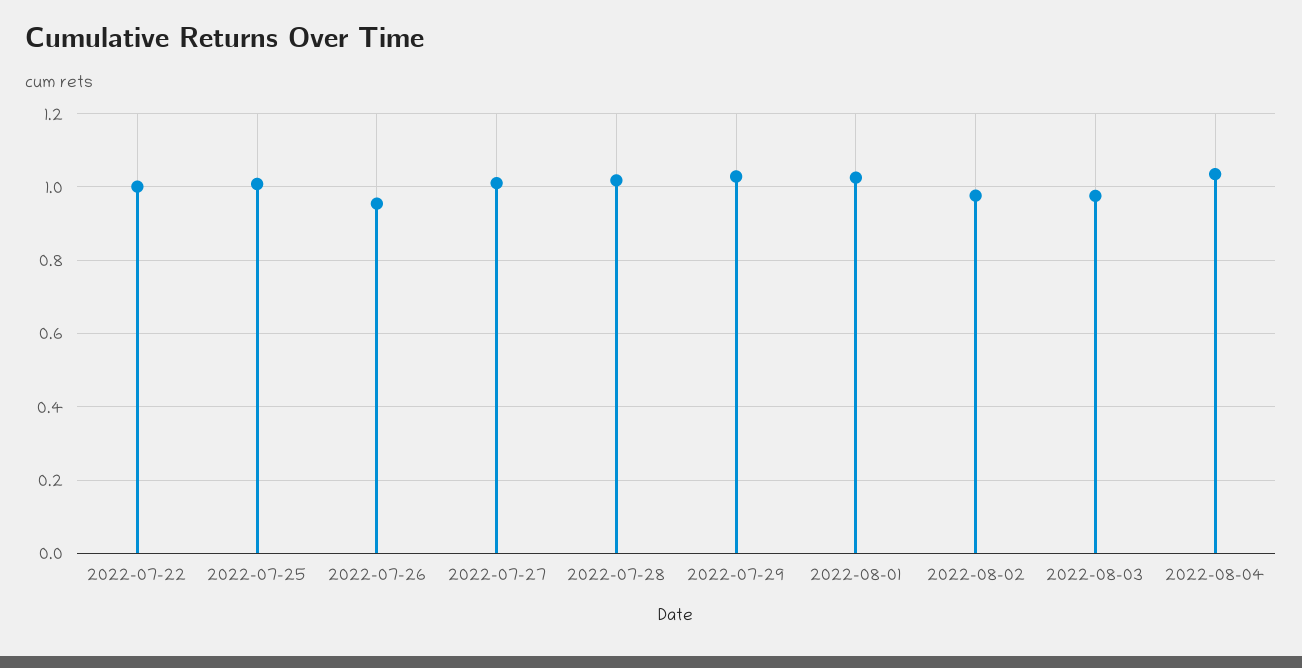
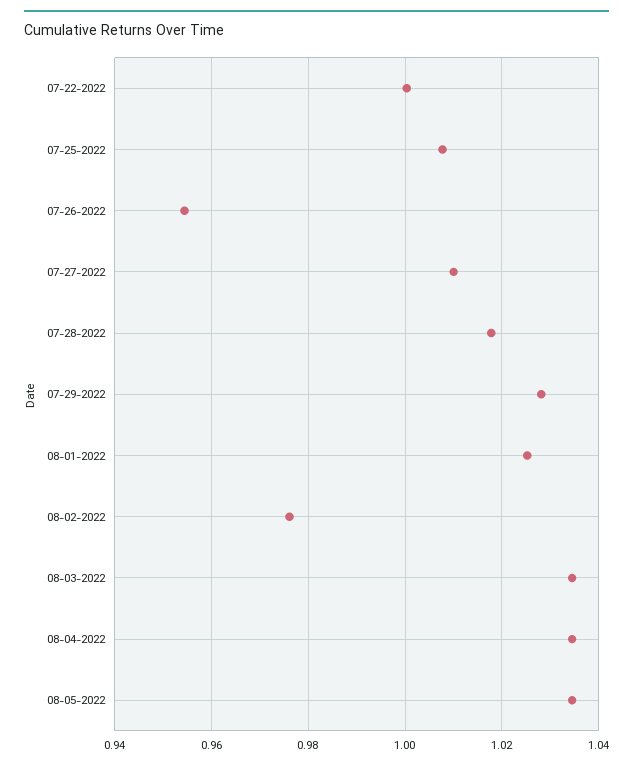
2022-08-03: 0.98 -> 1.034
08-05-2022: none -> 1.034

